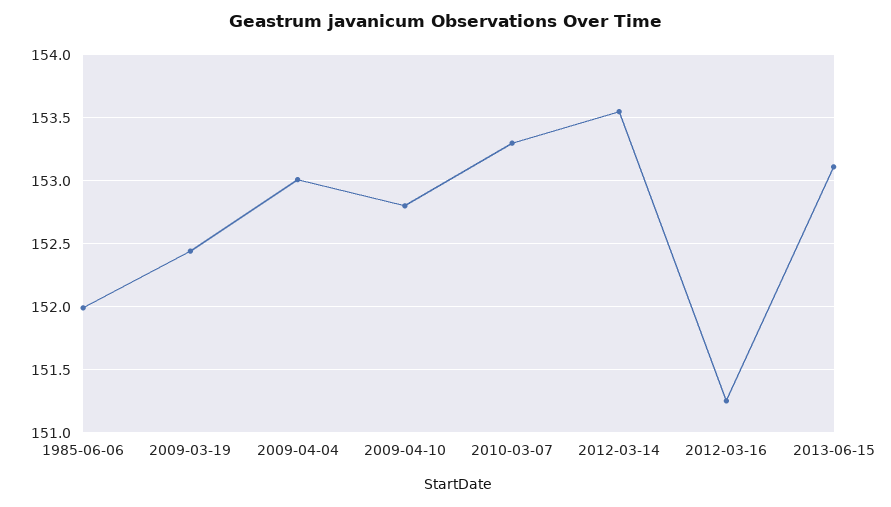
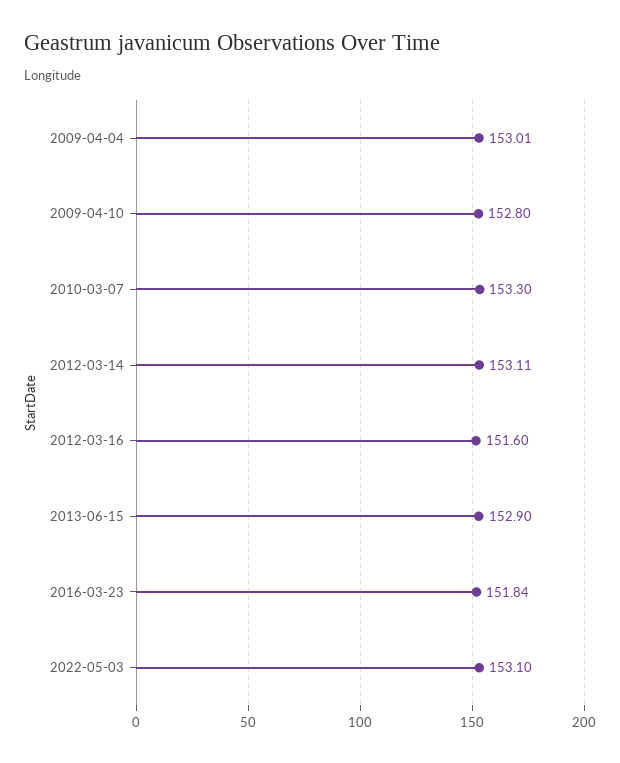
1985-06-06: 152 -> none
2009-03-19: 152.45 -> none
2012-03-14: 153.55 -> 153.11
2012-03-16: 151.25 -> 151.6
2013-06-15: 153.1 -> 152.9
2016-03-23: none -> 151.84
2022-05-03: none -> 153.1

